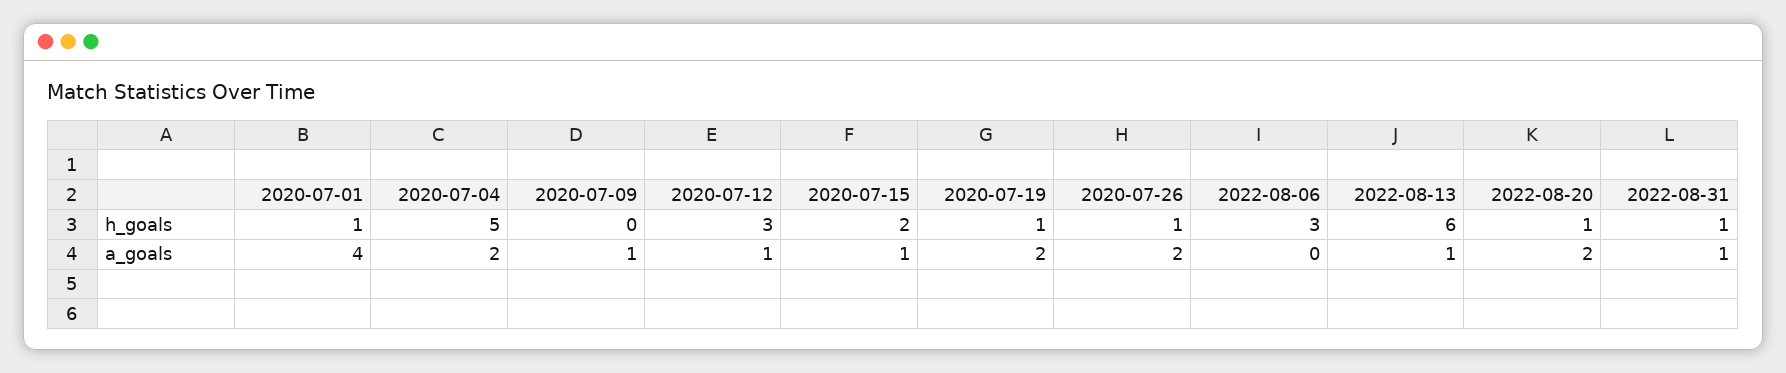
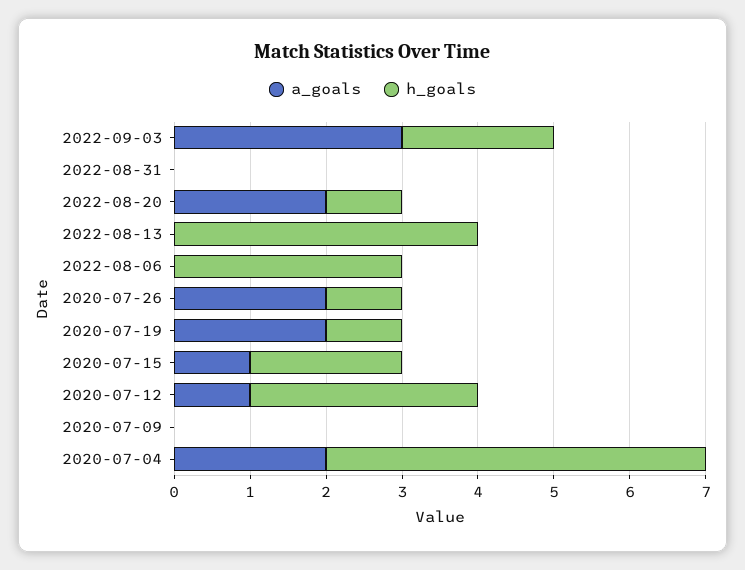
h_goals, 2020-07-01: 1 -> none
h_goals, 2022-08-13: 6 -> 4
h_goals, 2022-08-31: 1 -> 0
a_goals, 2020-07-01: 4 -> none
a_goals, 2020-07-09: 1 -> 0
a_goals, 2022-08-13: 1 -> 0
a_goals, 2022-08-31: 1 -> 0
a_goals, 2022-09-03: none -> 3
h_goals, 2022-09-03: none -> 2

